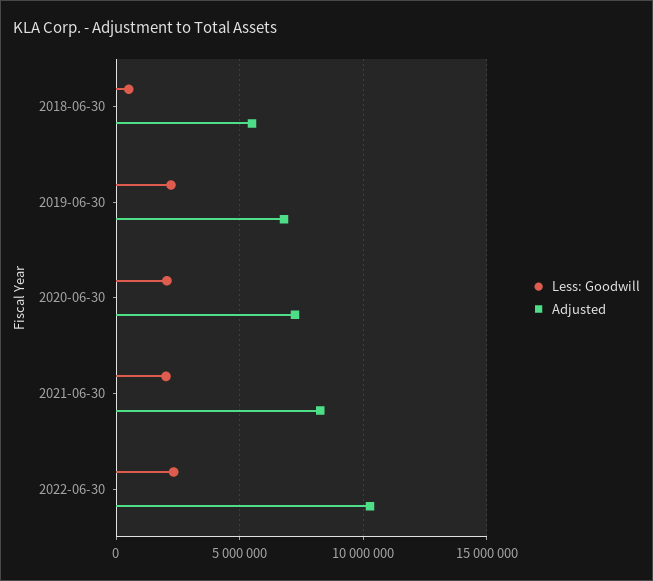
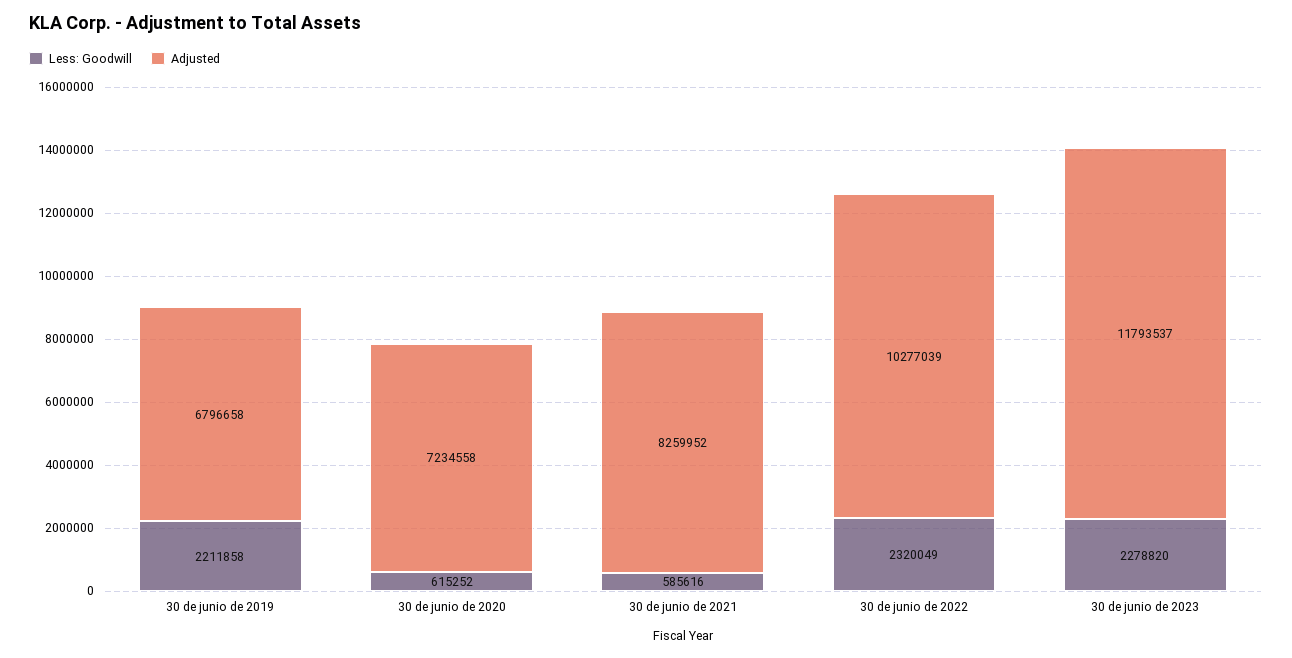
Less: Goodwill, 2018-06-30: 500000 -> none
Adjusted, 2018-06-30: 5500000 -> none
Less: Goodwill, 2020-06-30: 2000000 -> 615252
Less: Goodwill, 2021-06-30: 2000000 -> 585616
Less: Goodwill, 30 de junio de 2023: none -> 2278820
Adjusted, 30 de junio de 2023: none -> 11793537

